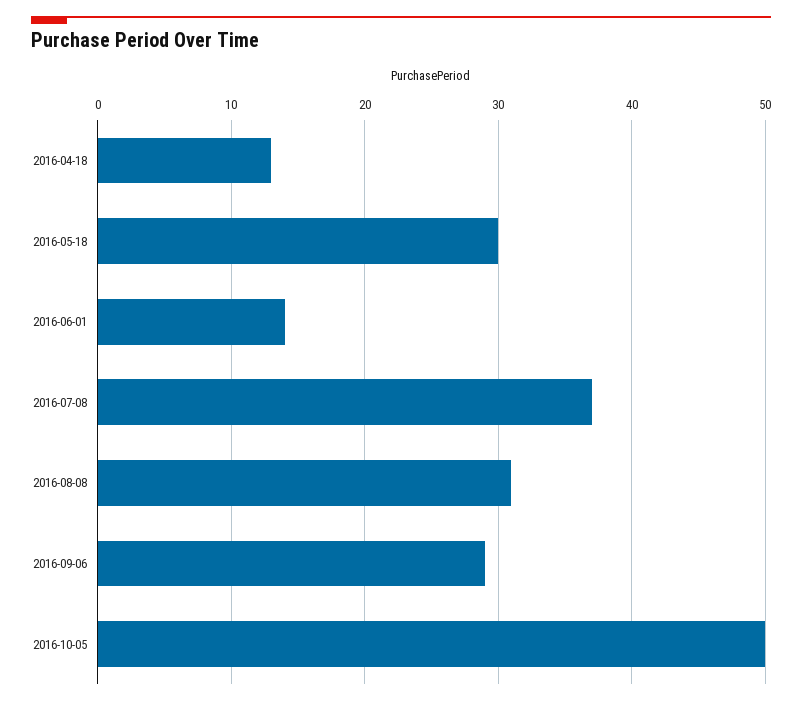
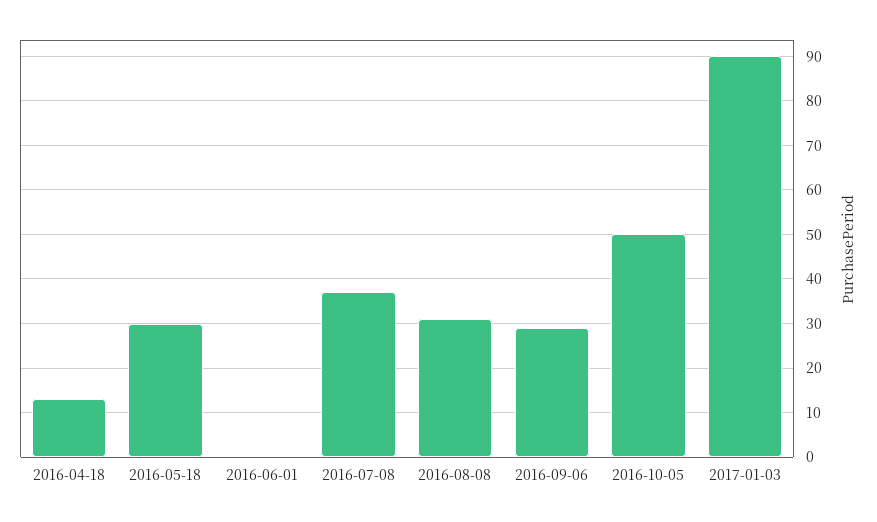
2016-06-01: 14 -> 0
2017-01-03: none -> 90

